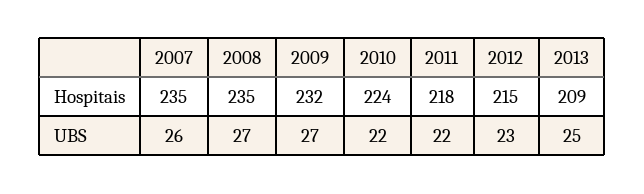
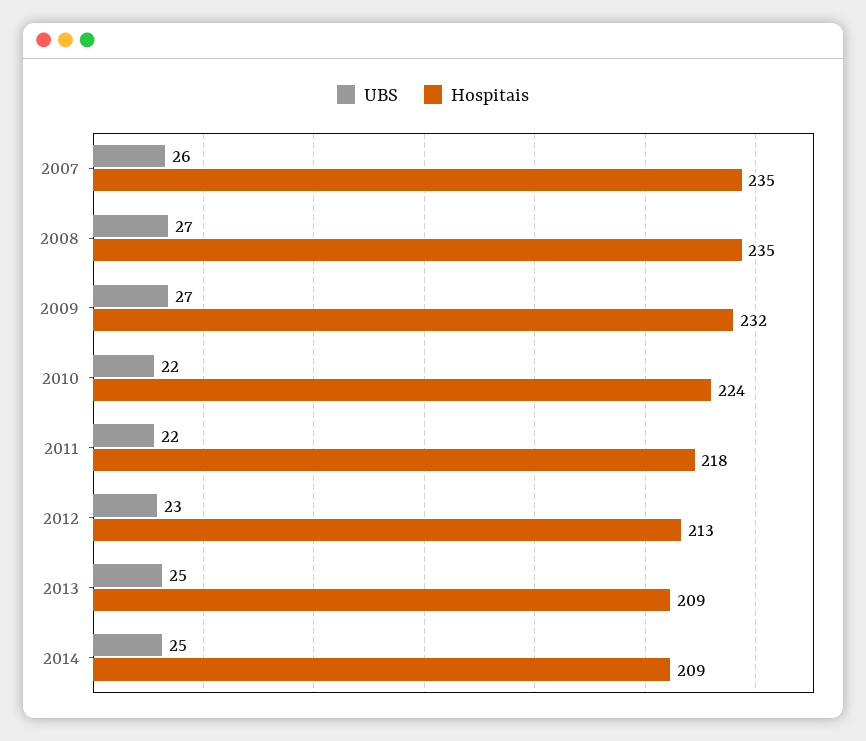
Hospitais, 2012: 215 -> 213
UBS, 2014: none -> 25
Hospitais, 2014: none -> 209

